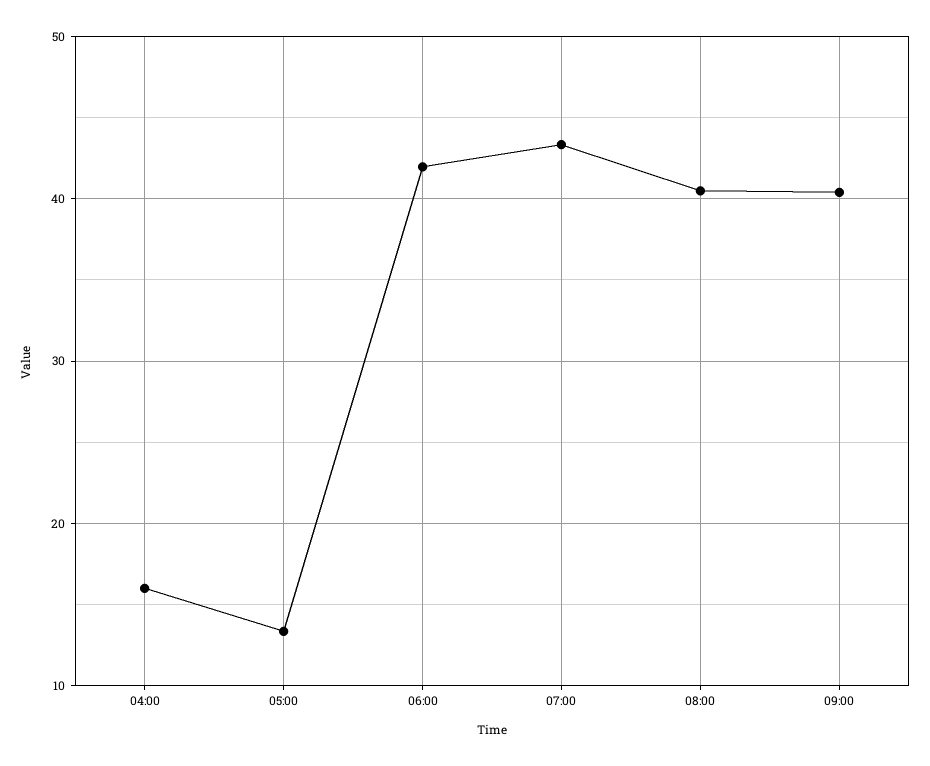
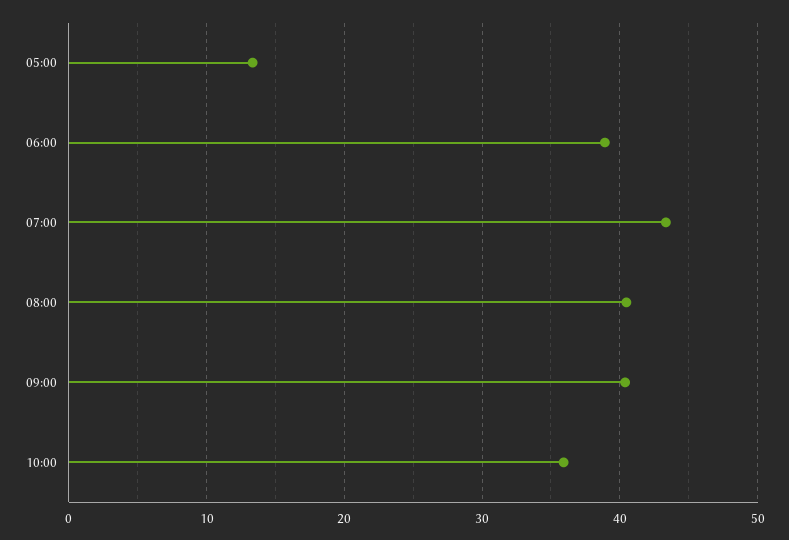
04:00: 16 -> none
06:00: 42 -> 39
10:00: none -> 36

